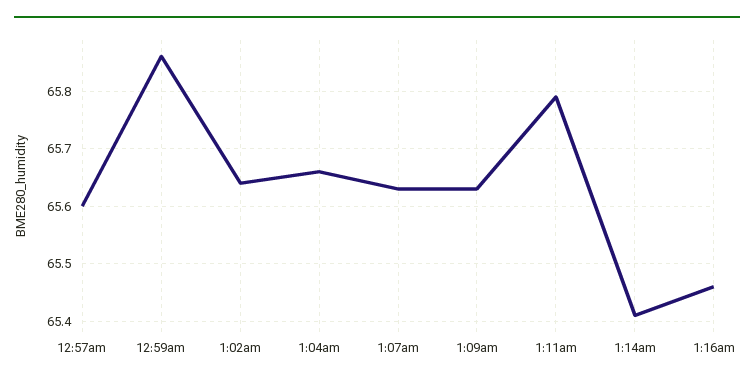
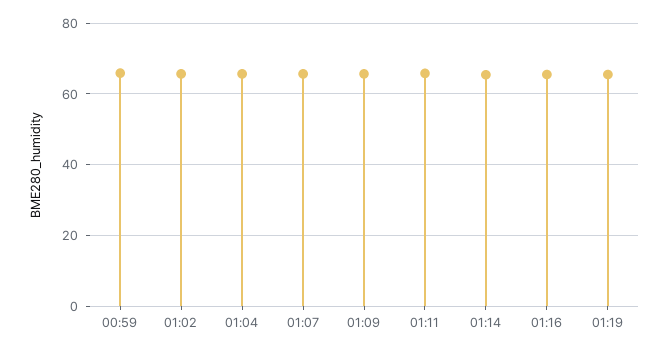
12:57am: 65.6 -> none
01:19: none -> 66

